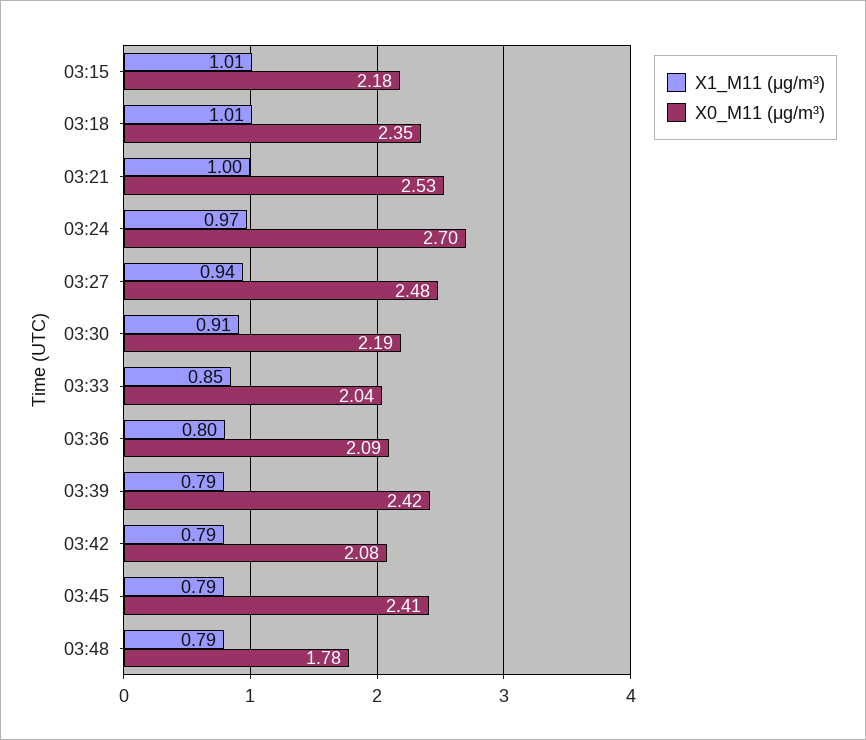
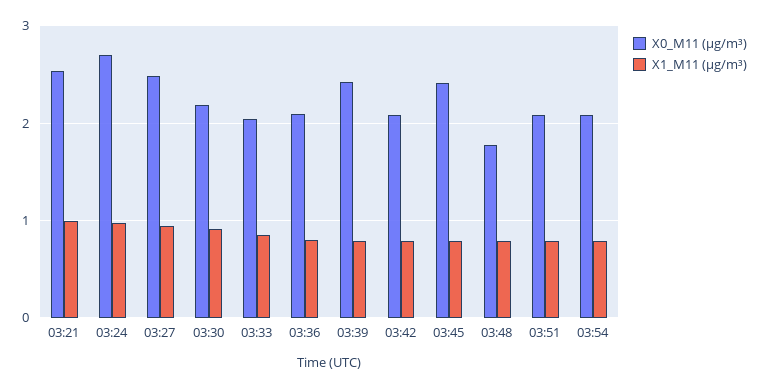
X1_M11 (μg/m³), 03:15: 1.01 -> none
X0_M11 (μg/m³), 03:15: 2.18 -> none
X1_M11 (μg/m³), 03:18: 1.01 -> none
X0_M11 (μg/m³), 03:18: 2.35 -> none
X0_M11 (μg/m³), 03:51: none -> 2.1
X1_M11 (μg/m³), 03:51: none -> 0.8
X0_M11 (μg/m³), 03:54: none -> 2.1
X1_M11 (μg/m³), 03:54: none -> 0.8

